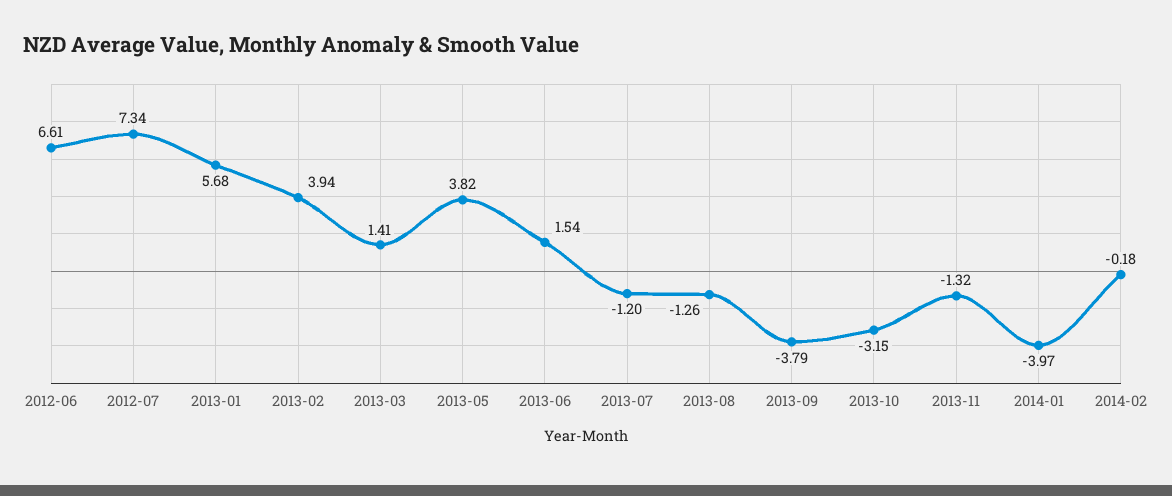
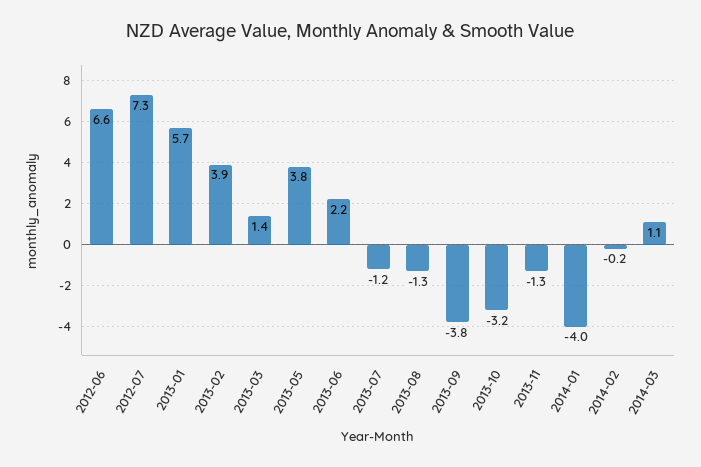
2013-06: 1.54 -> 2.2
2014-03: none -> 1.1

